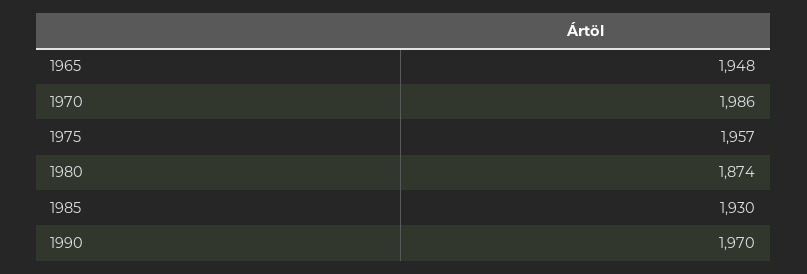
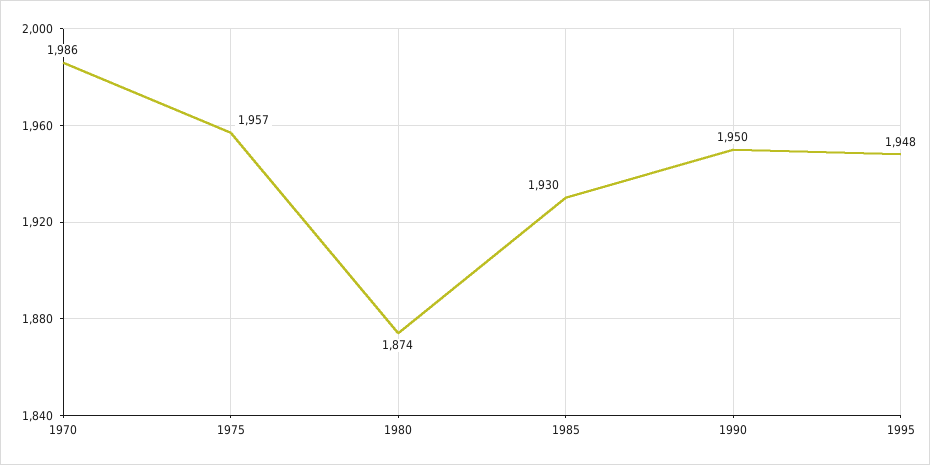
1965: 1948 -> none
1990: 1970 -> 1950
1995: none -> 1948

